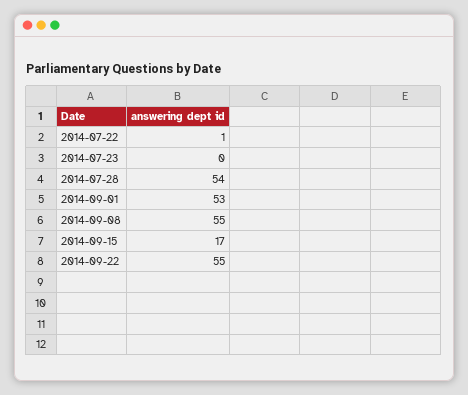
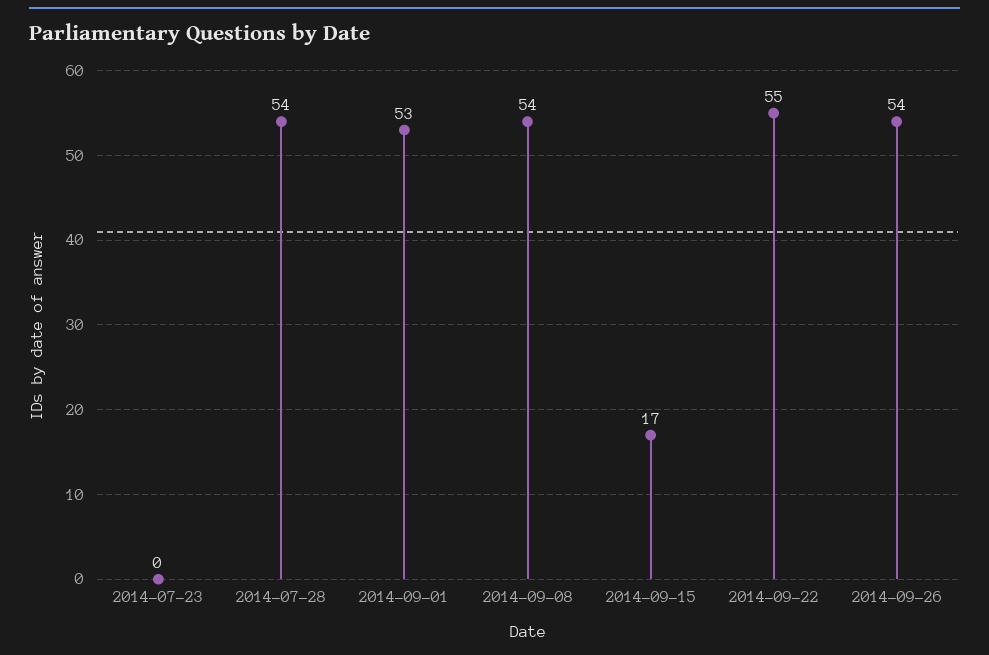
2014-07-22: 1 -> none
2014-09-08: 55 -> 54
2014-09-26: none -> 54

